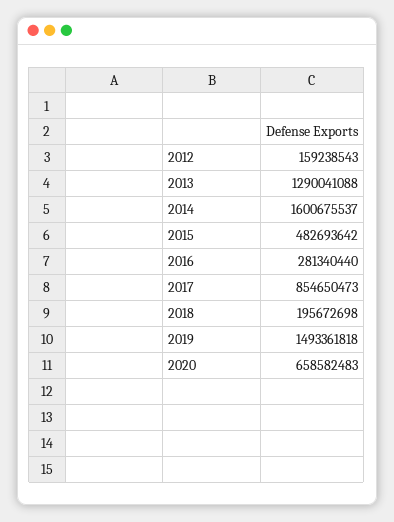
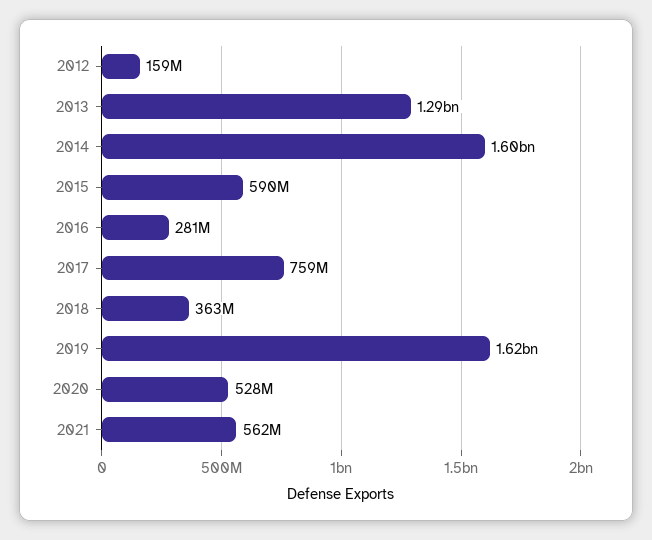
2015: 482693642 -> 590000000
2017: 854650473 -> 759000000
2018: 195672698 -> 363000000
2019: 1493361818 -> 1620000000
2020: 658582483 -> 528000000
2021: none -> 562000000

